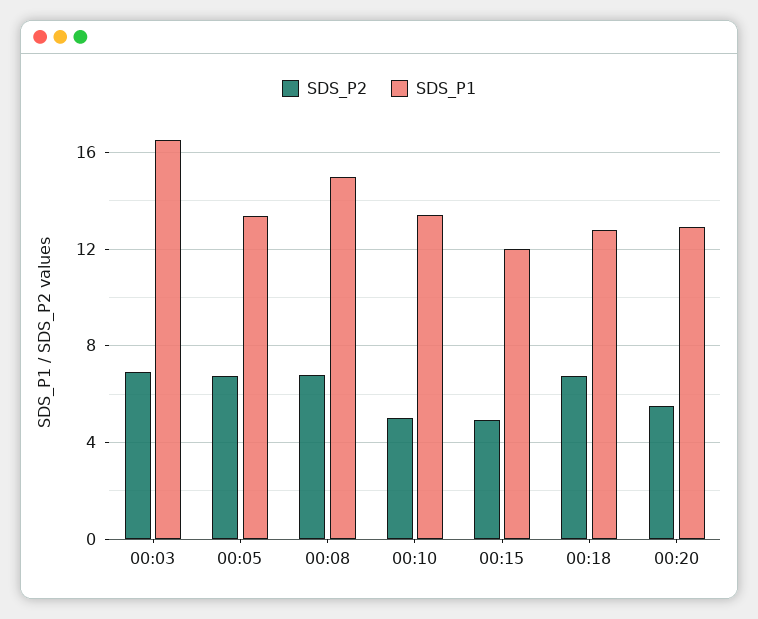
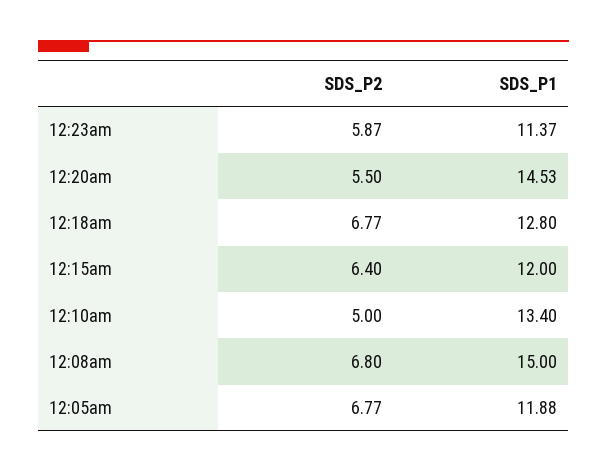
SDS_P2, 00:03: 7 -> none
SDS_P1, 00:03: 16.5 -> none
SDS_P1, 00:05: 13.5 -> 11.88
SDS_P2, 00:15: 5 -> 6.4
SDS_P1, 00:20: 13 -> 14.53
SDS_P2, 12:23am: none -> 5.87
SDS_P1, 12:23am: none -> 11.37

